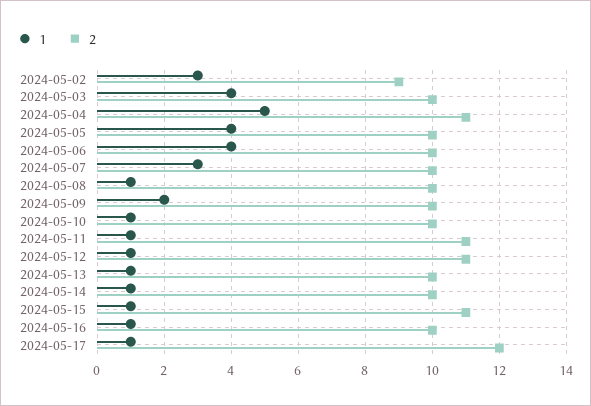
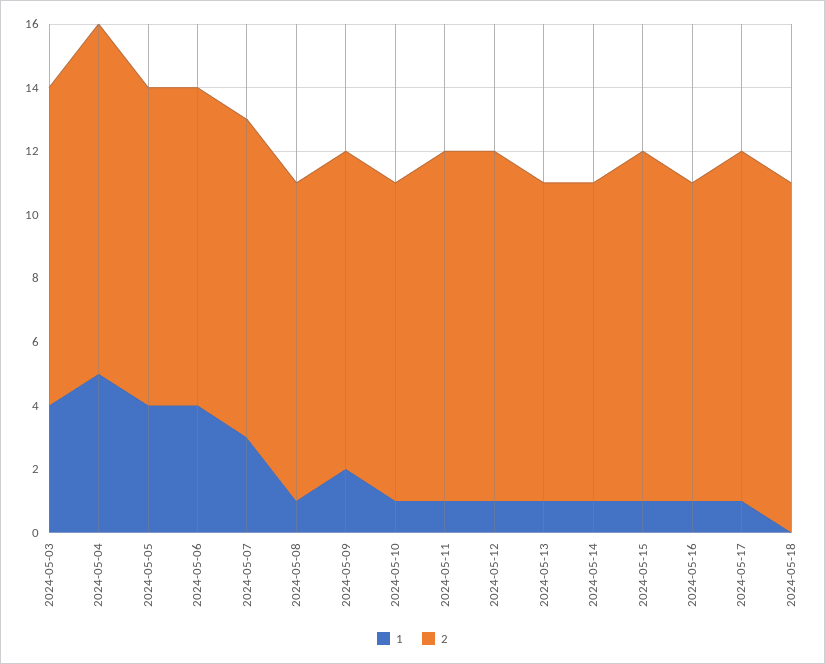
1, 2024-05-02: 3 -> none
2, 2024-05-02: 9 -> none
2, 2024-05-17: 12 -> 11
1, 2024-05-18: none -> 0
2, 2024-05-18: none -> 11

